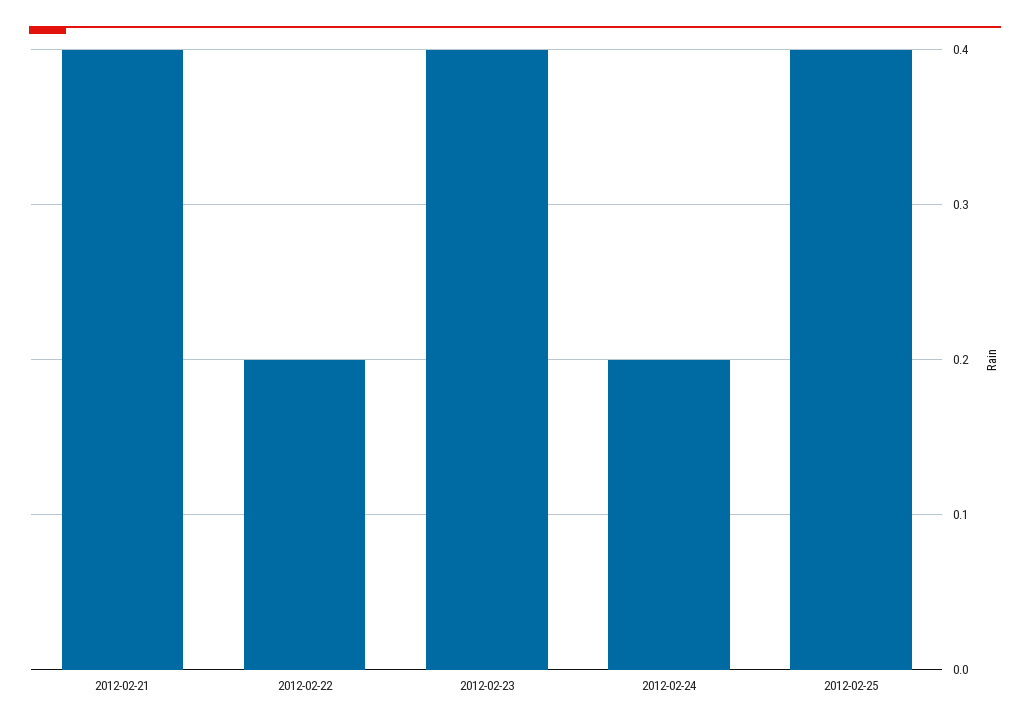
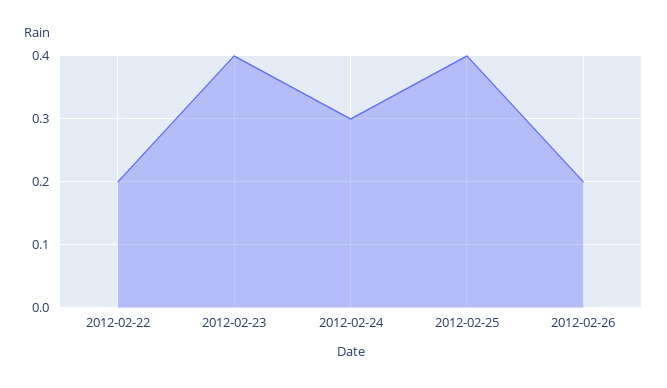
2012-02-21: 0.4 -> none
2012-02-24: 0.2 -> 0.3
2012-02-26: none -> 0.2

